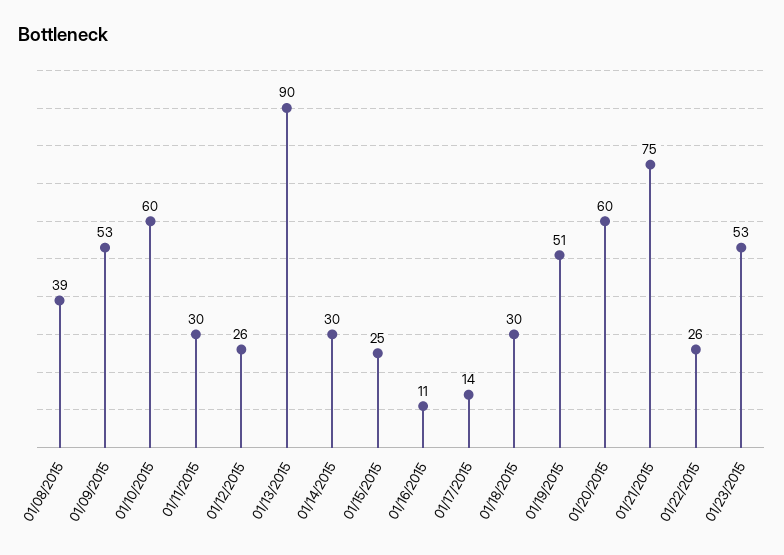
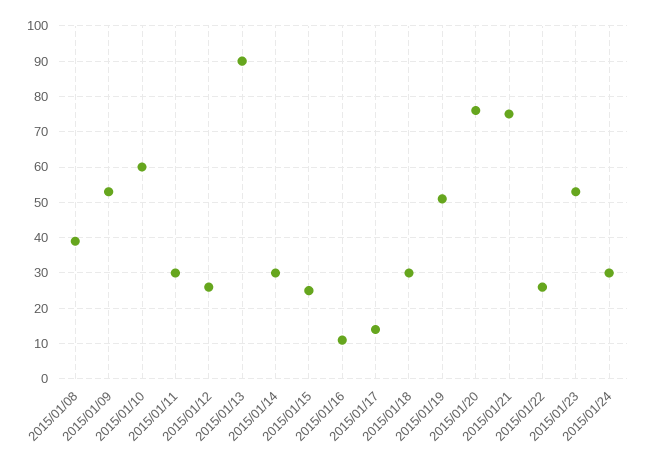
01/20/2015: 60 -> 75
2015/01/24: none -> 30

